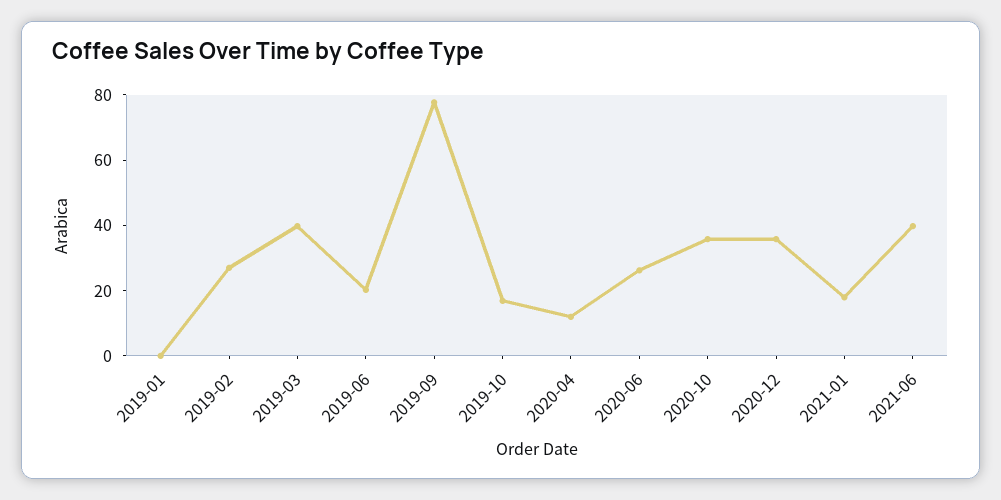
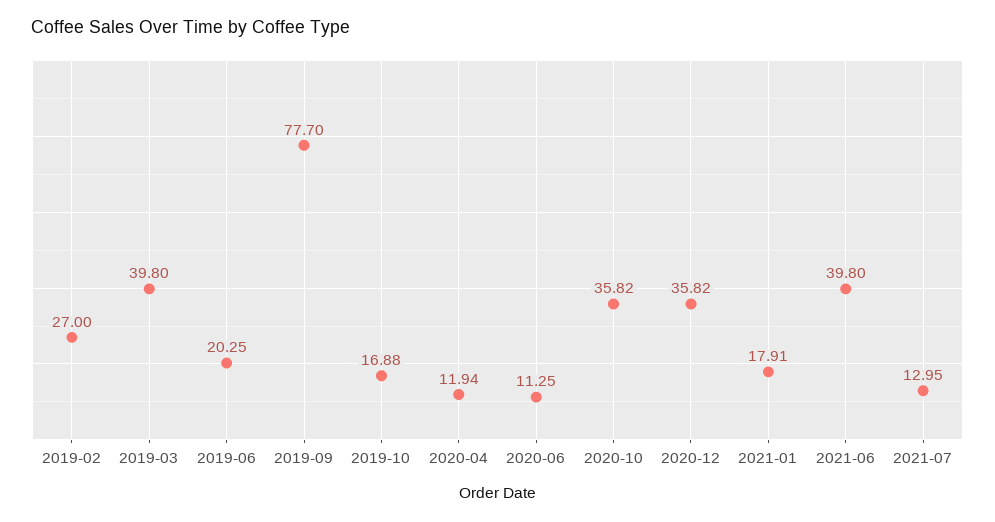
2019-01: 0 -> none
2020-06: 25 -> 11.25
2021-07: none -> 12.95

